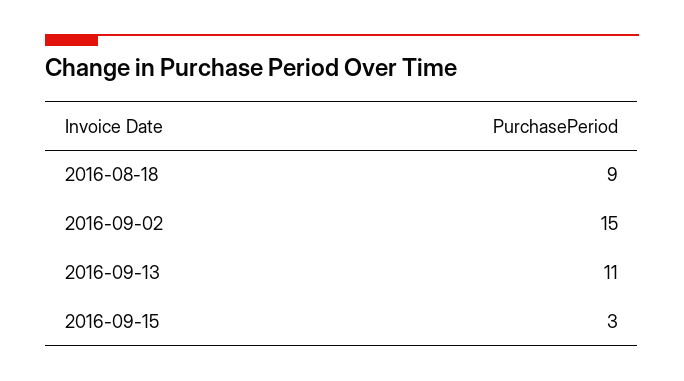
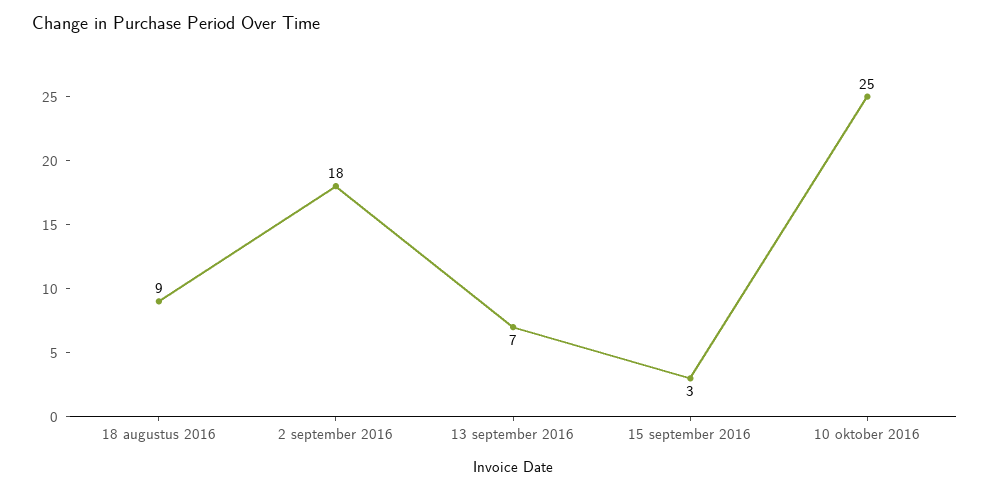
2016-09-02: 15 -> 18
2016-09-13: 11 -> 7
10 oktober 2016: none -> 25

